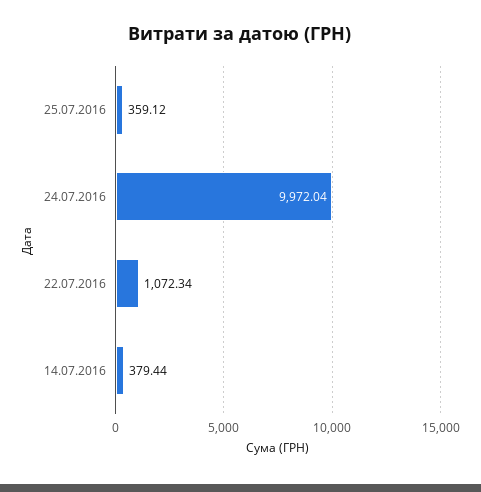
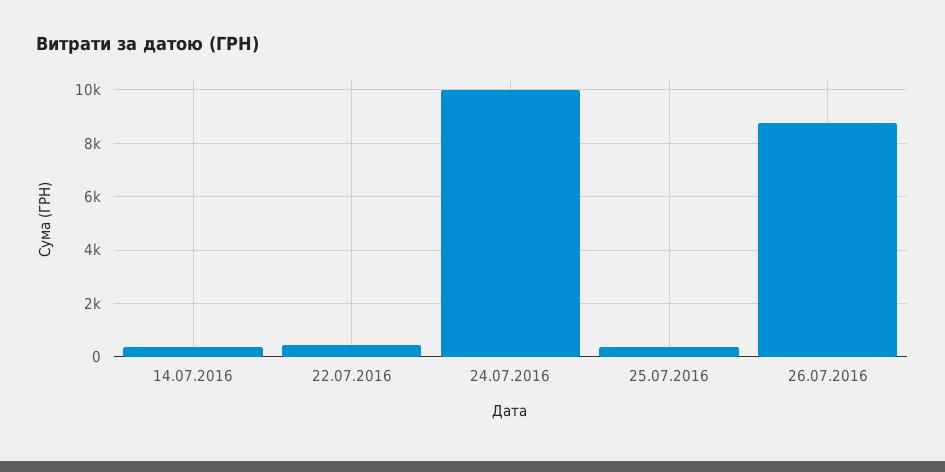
22.07.2016: 1072.34 -> 500
26.07.2016: none -> 8750

